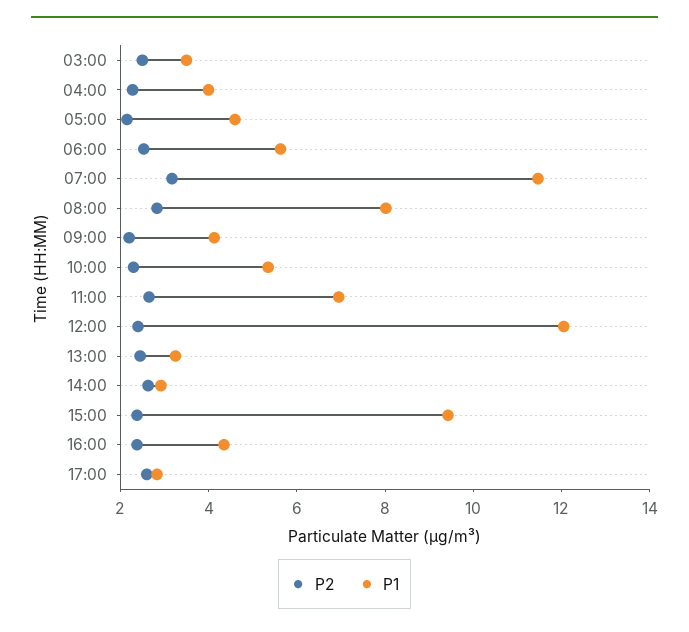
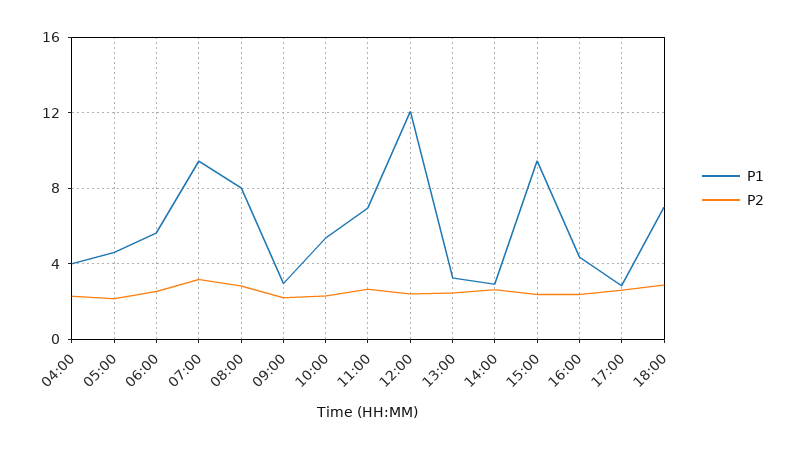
P2, 03:00: 2.5 -> none
P1, 03:00: 3.5 -> none
P1, 07:00: 11.5 -> 9.5
P1, 09:00: 4 -> 3
P1, 18:00: none -> 7
P2, 18:00: none -> 3

